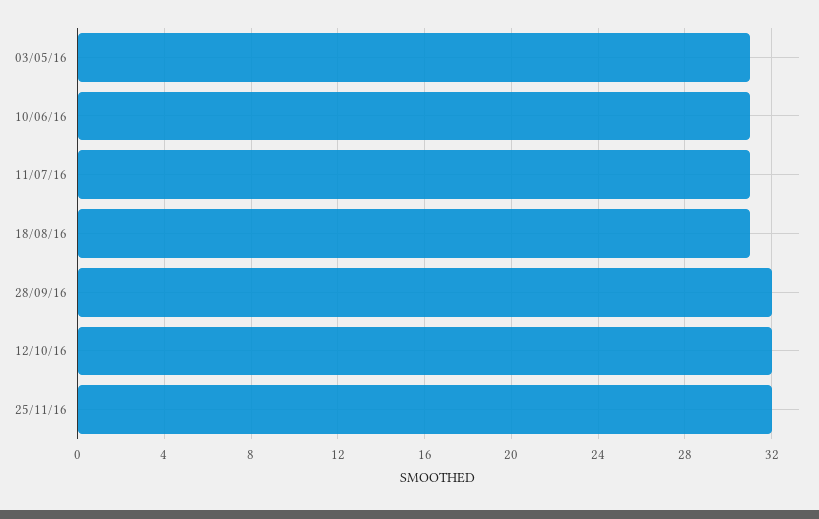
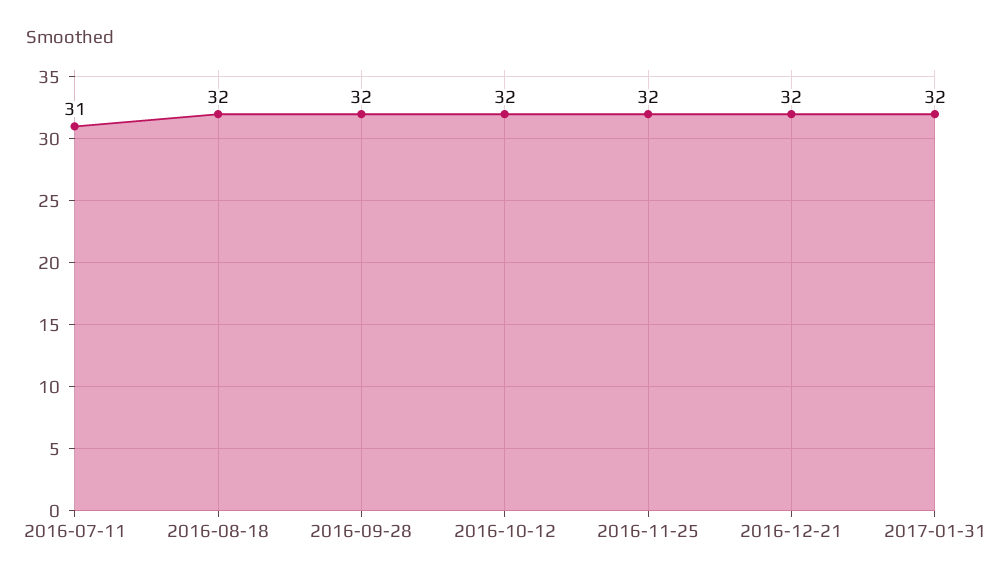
03/05/16: 31 -> none
10/06/16: 31 -> none
18/08/16: 31 -> 32
2016-12-21: none -> 32
2017-01-31: none -> 32

